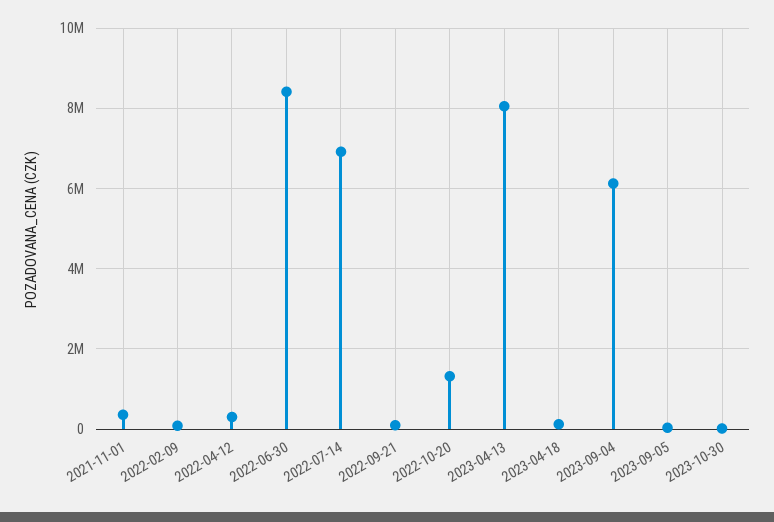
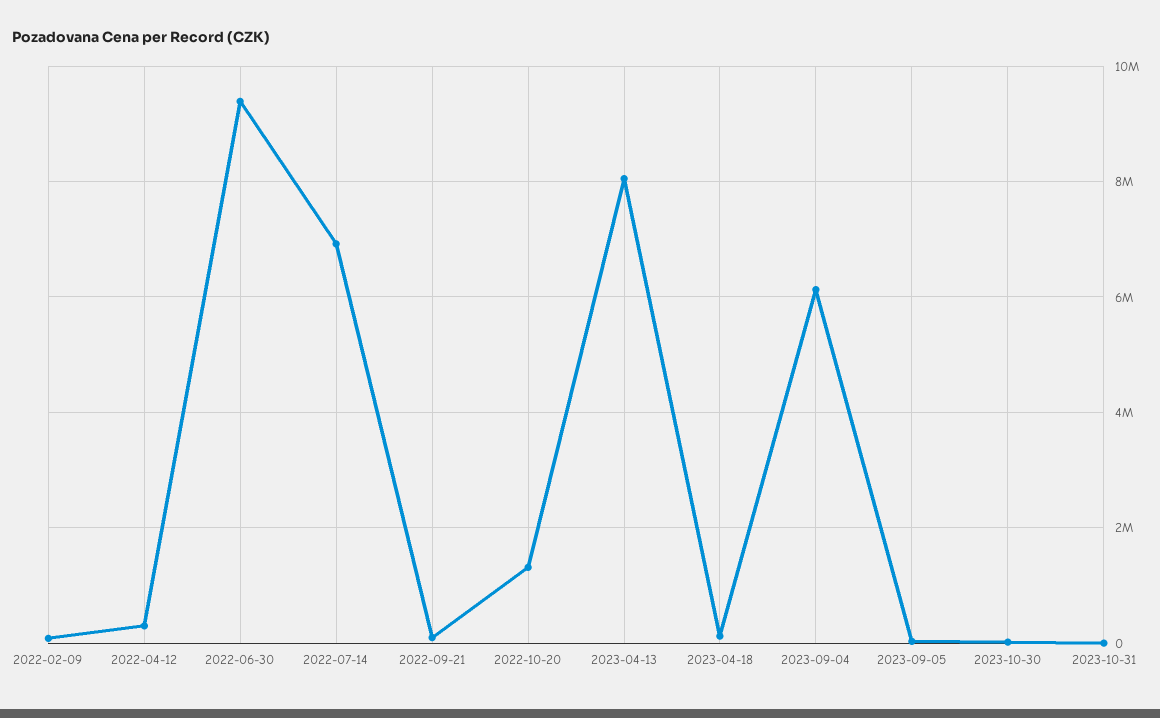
2021-11-01: 400000 -> none
2022-06-30: 8400000 -> 9400000
2023-10-31: none -> 0

